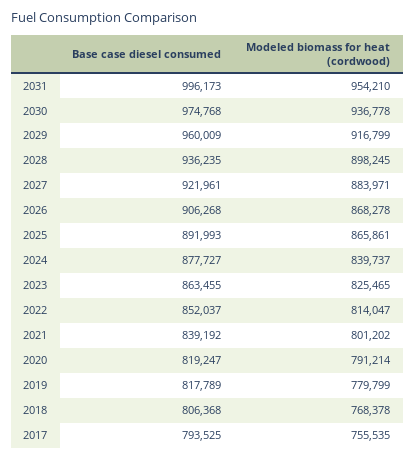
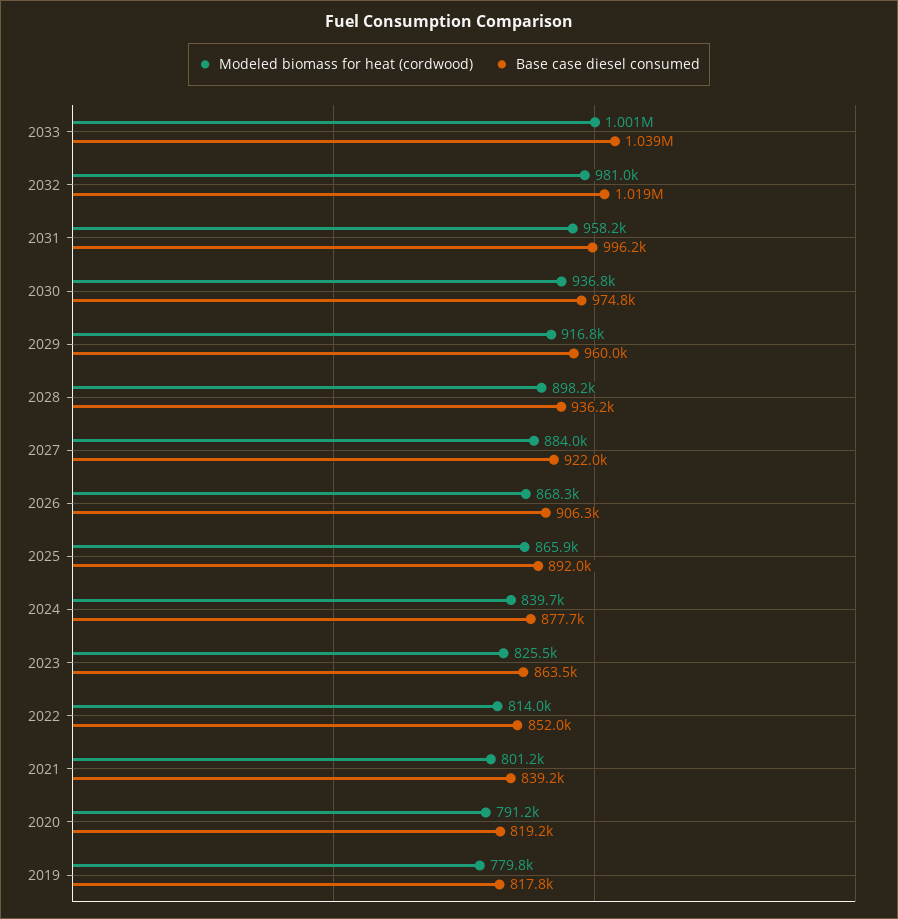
Modeled biomass for heat (cordwood), 2031: 954210 -> 958200
Base case diesel consumed, 2018: 806368 -> none
Modeled biomass for heat (cordwood), 2018: 768378 -> none
Base case diesel consumed, 2017: 793525 -> none
Modeled biomass for heat (cordwood), 2017: 755535 -> none
Modeled biomass for heat (cordwood), 2033: none -> 1001000
Base case diesel consumed, 2033: none -> 1039000
Modeled biomass for heat (cordwood), 2032: none -> 981000
Base case diesel consumed, 2032: none -> 1019000

